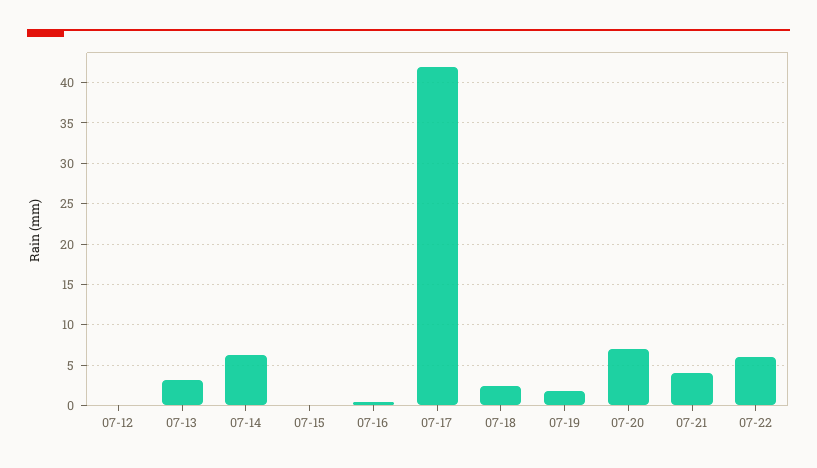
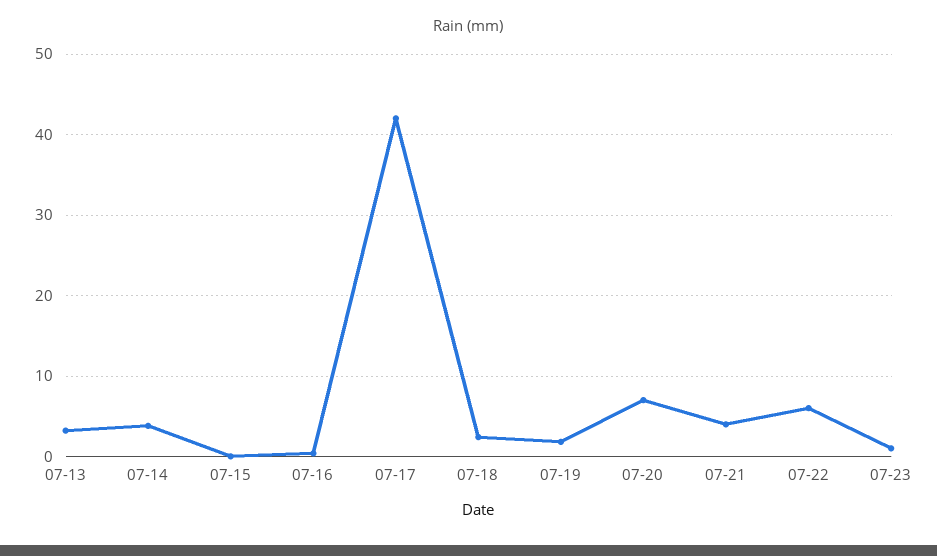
07-12: 0 -> none
07-14: 6 -> 4
07-23: none -> 1

